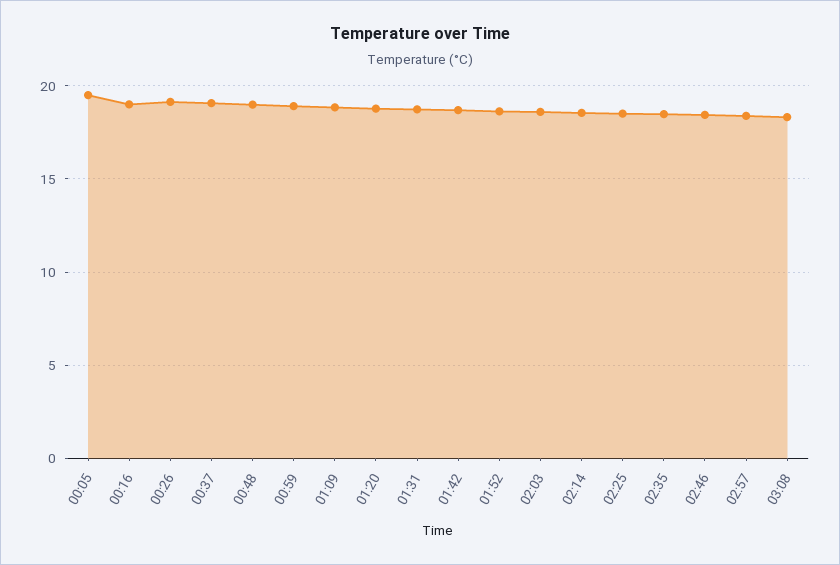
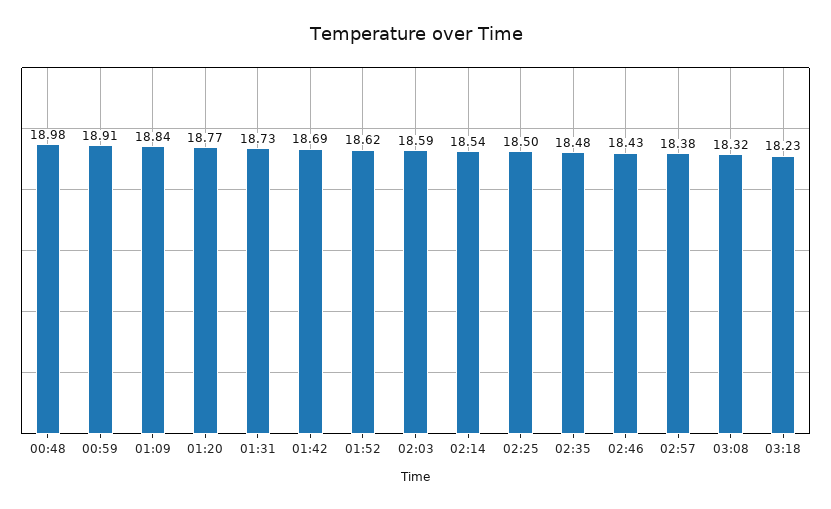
00:05: 19.5 -> none
00:16: 19 -> none
00:26: 19 -> none
00:37: 19 -> none
03:18: none -> 18.23

